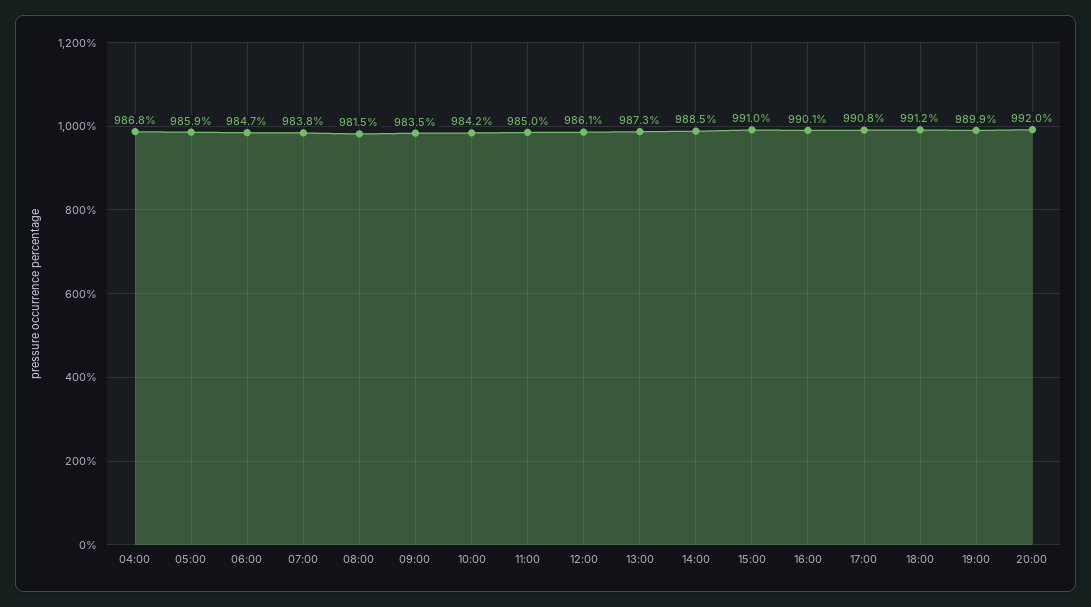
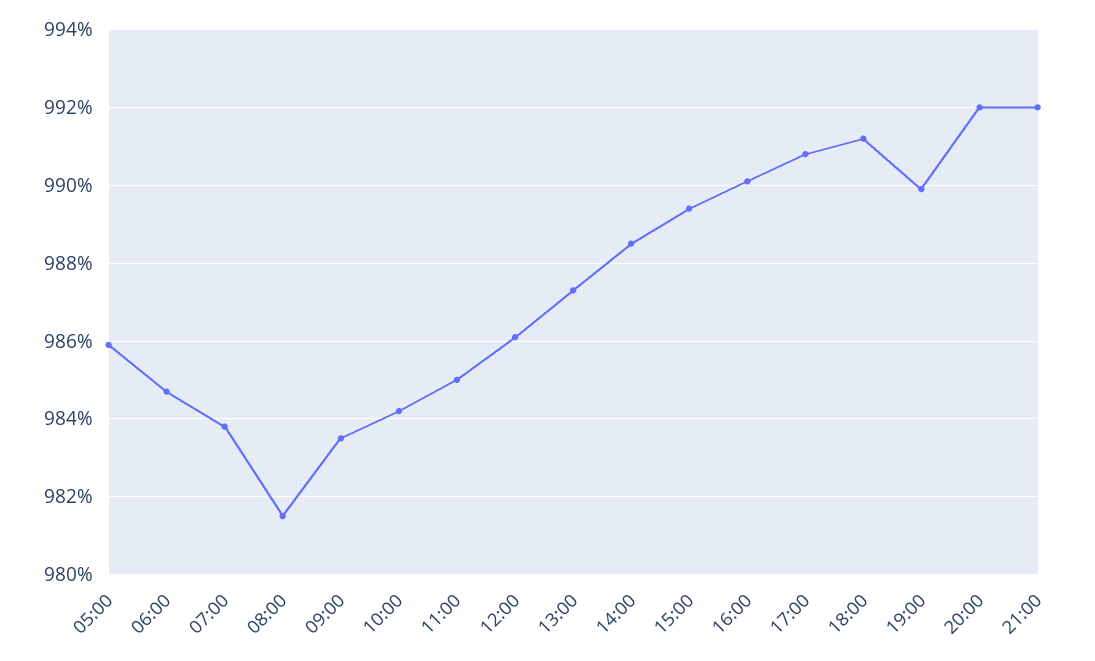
04:00: 986.8 -> none
15:00: 991 -> 989.5
21:00: none -> 992

